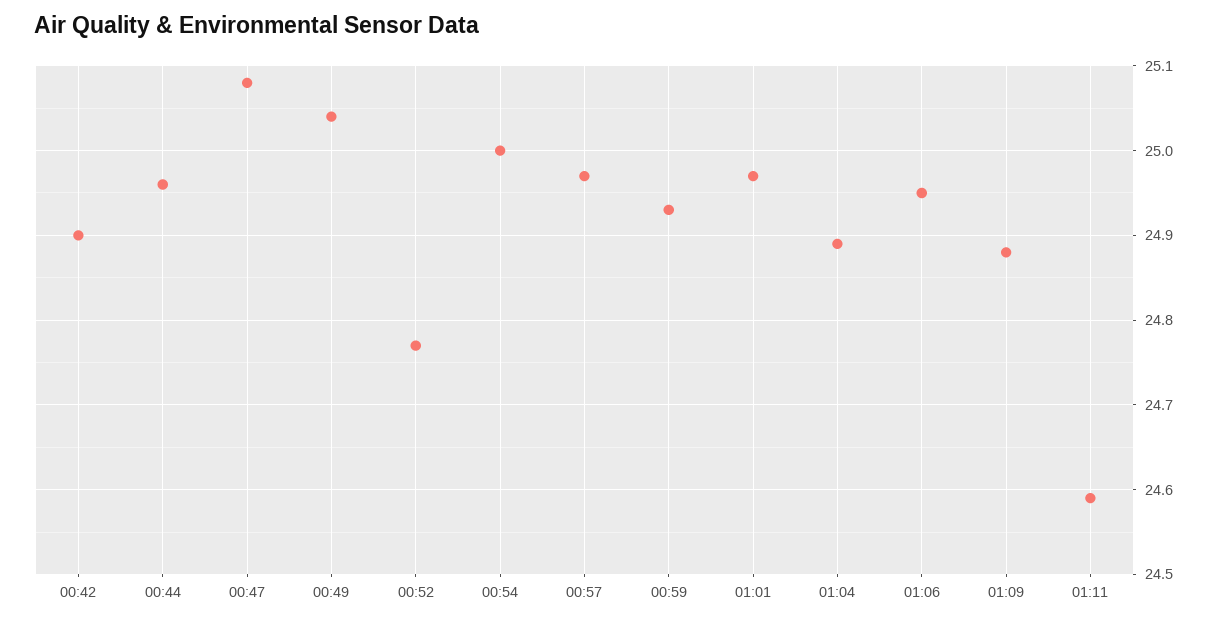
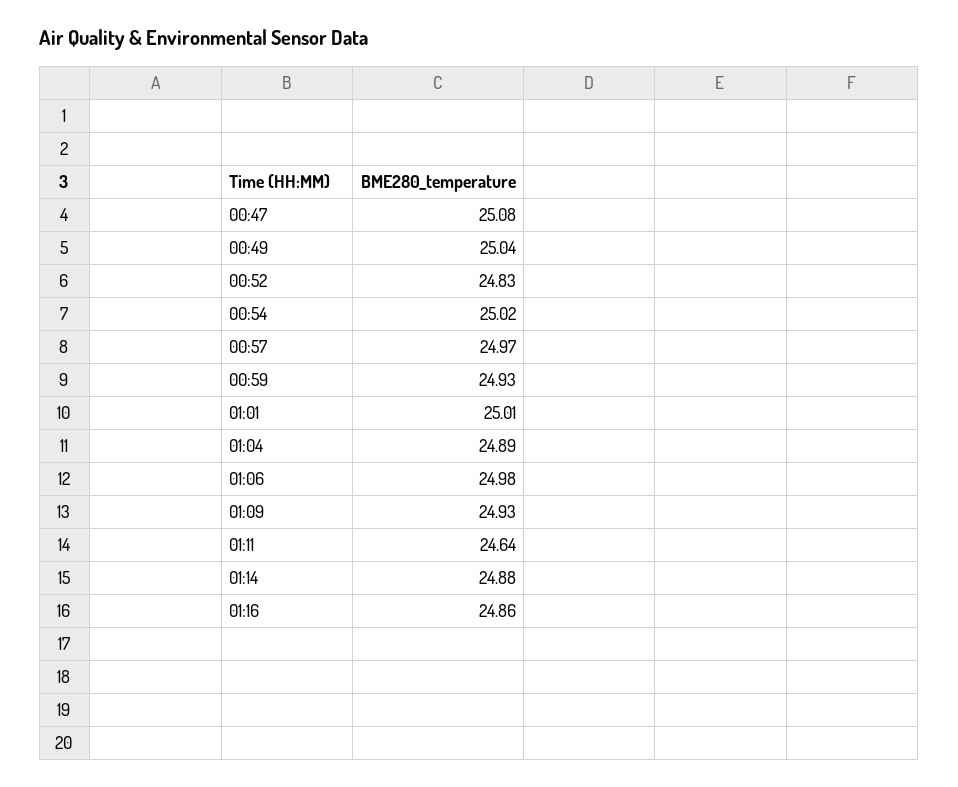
00:42: 24.9 -> none
00:44: 24.96 -> none
00:52: 24.77 -> 24.83
00:54: 25 -> 25.02
01:01: 24.97 -> 25.01
01:06: 24.95 -> 24.98
01:09: 24.88 -> 24.93
01:11: 24.59 -> 24.64
01:14: none -> 24.88
01:16: none -> 24.86

